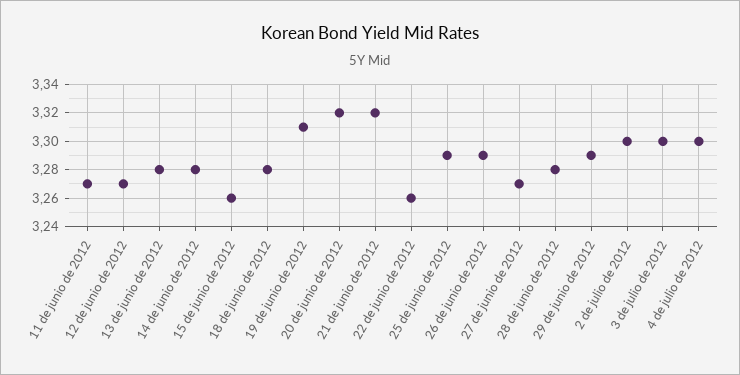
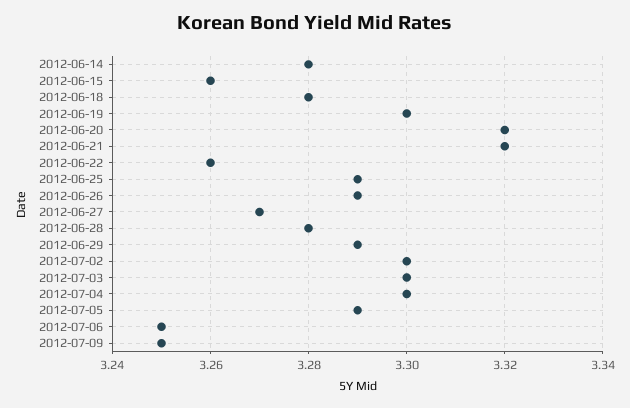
11 de junio de 2012: 3.27 -> none
12 de junio de 2012: 3.27 -> none
13 de junio de 2012: 3.28 -> none
19 de junio de 2012: 3.31 -> 3.3
2012-07-05: none -> 3.29
2012-07-06: none -> 3.25
2012-07-09: none -> 3.25

